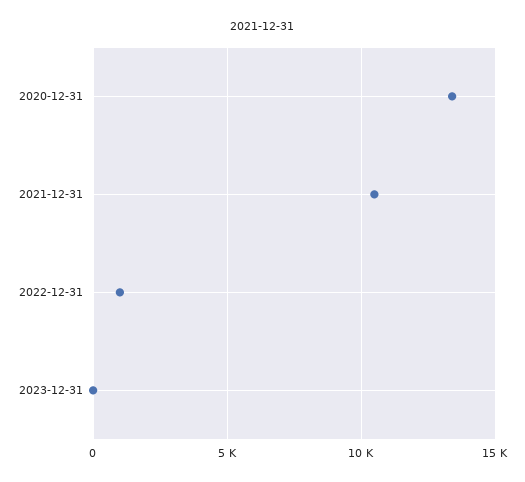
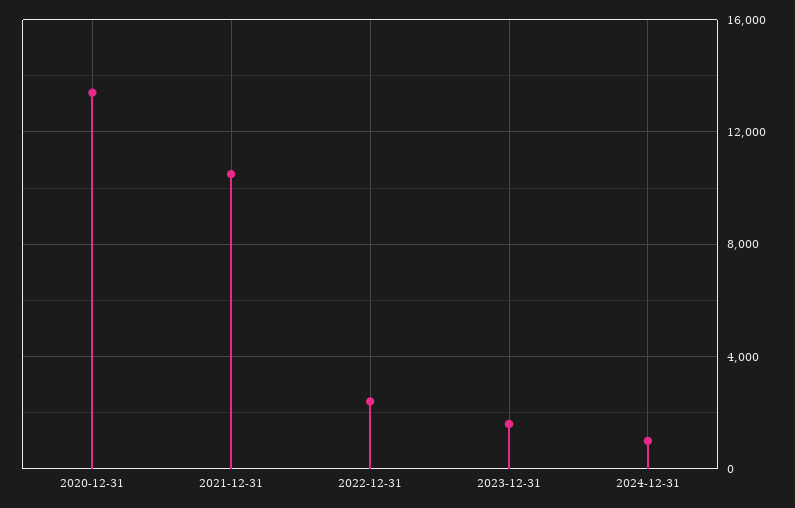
2022-12-31: 1000 -> 2500
2023-12-31: 0 -> 1500
2024-12-31: none -> 1000

